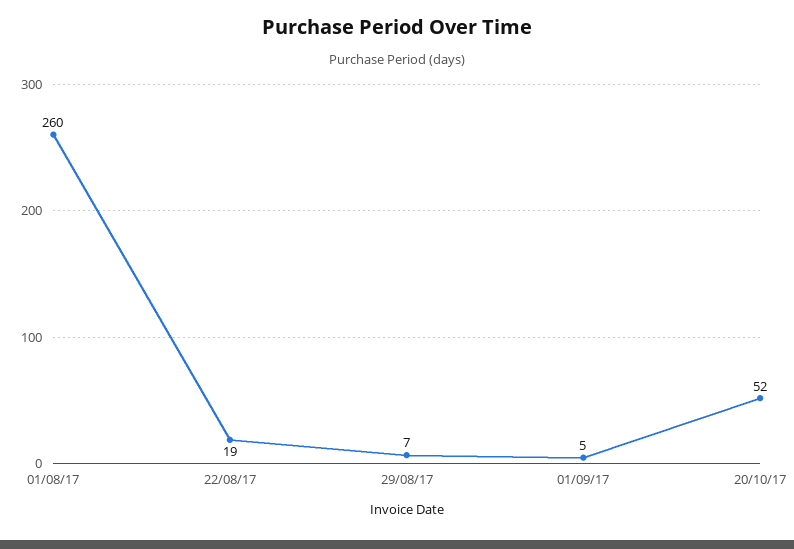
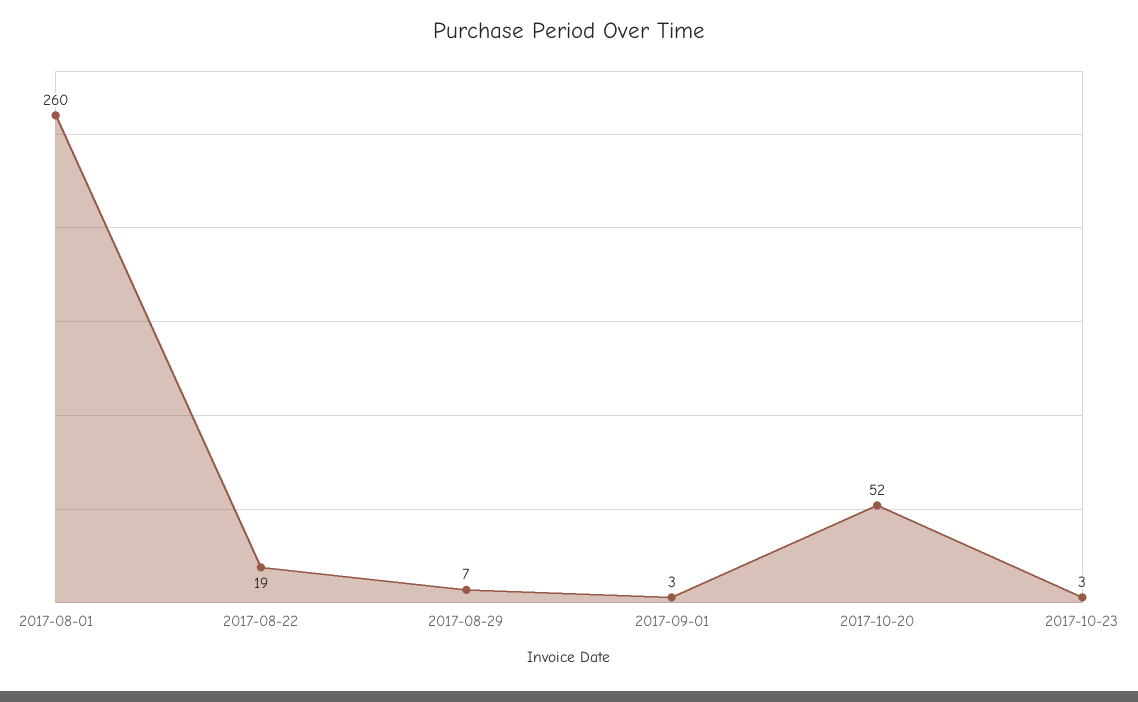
01/09/17: 5 -> 3
2017-10-23: none -> 3

